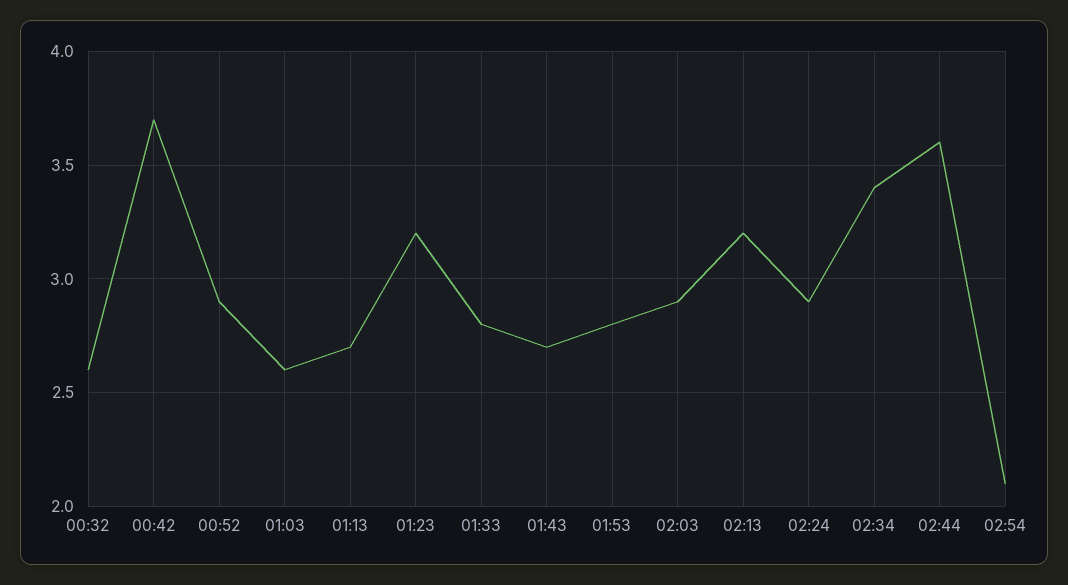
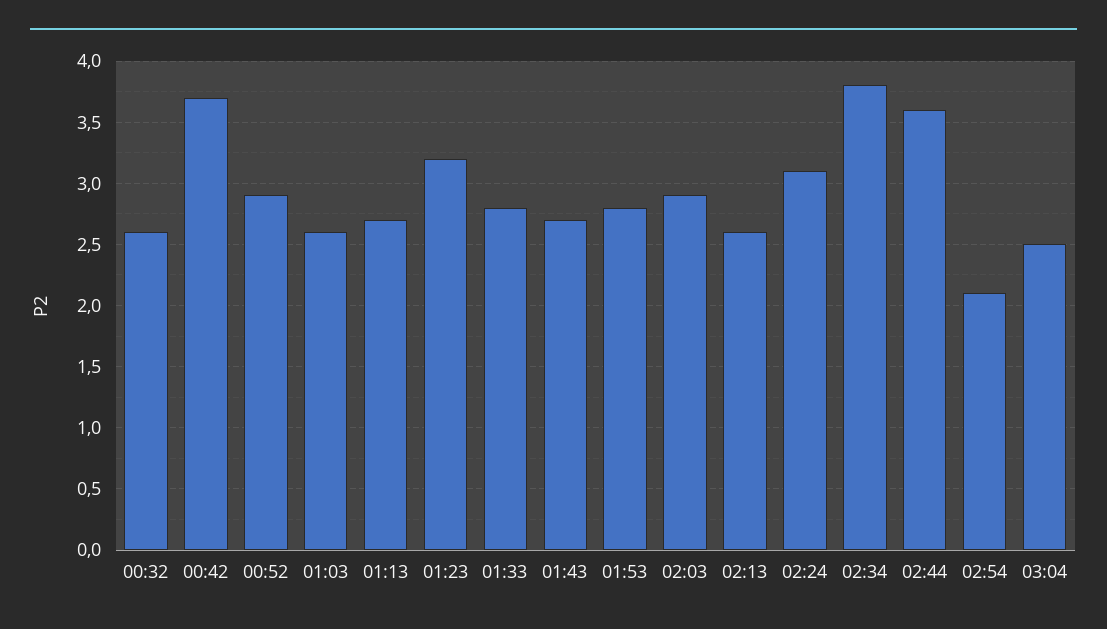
02:13: 3.2 -> 2.6
02:24: 2.9 -> 3.1
02:34: 3.4 -> 3.8
03:04: none -> 2.5

